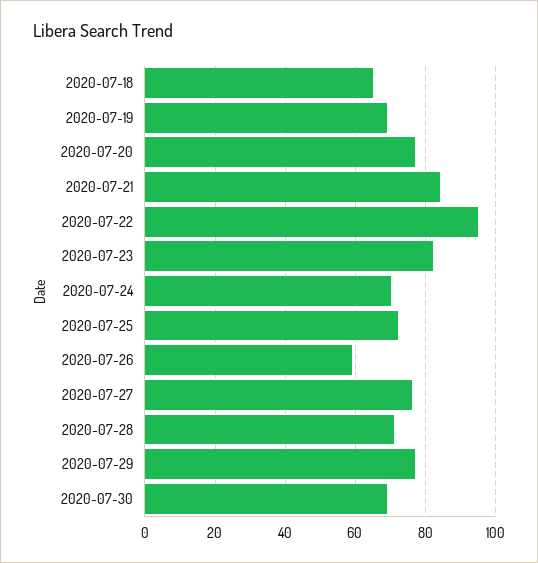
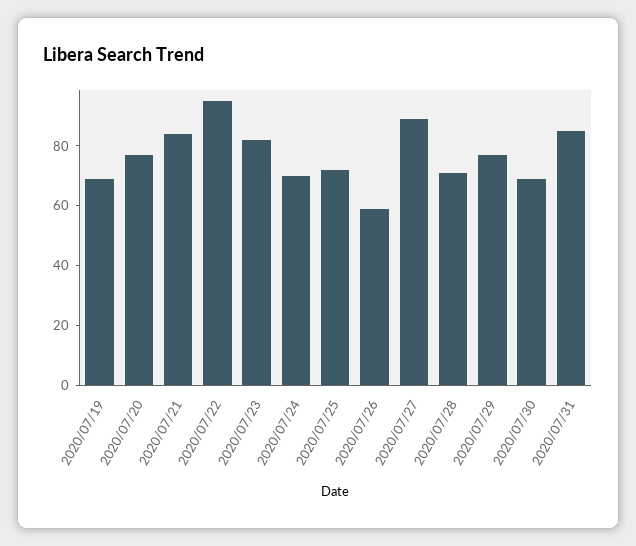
2020-07-18: 65 -> none
2020-07-27: 75 -> 90
2020/07/31: none -> 85

